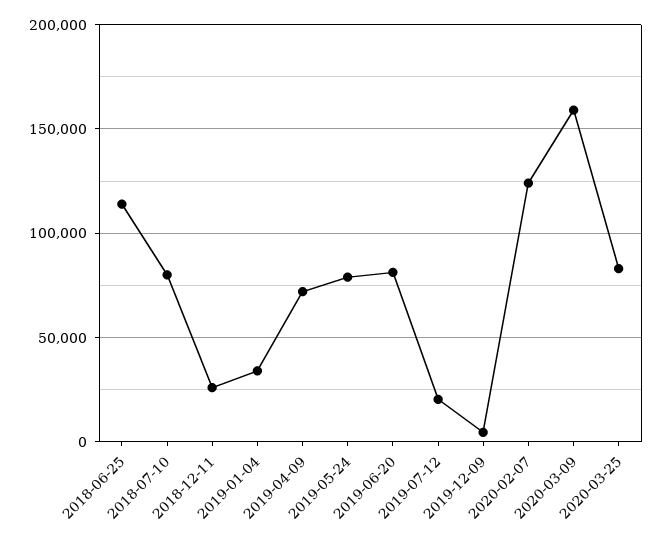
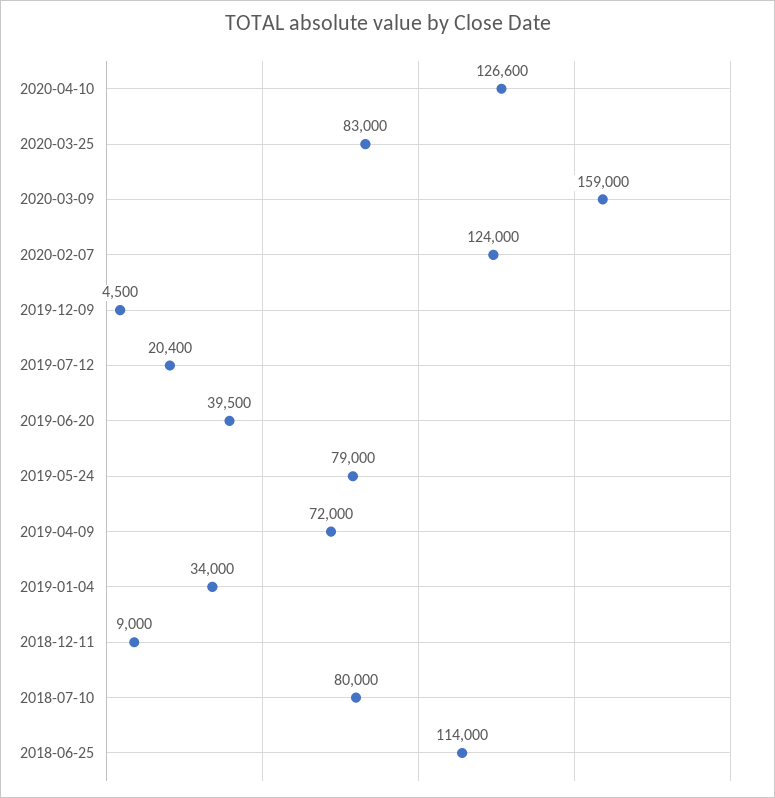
2018-12-11: 25000 -> 9000
2019-06-20: 80000 -> 39500
2020-04-10: none -> 126600

